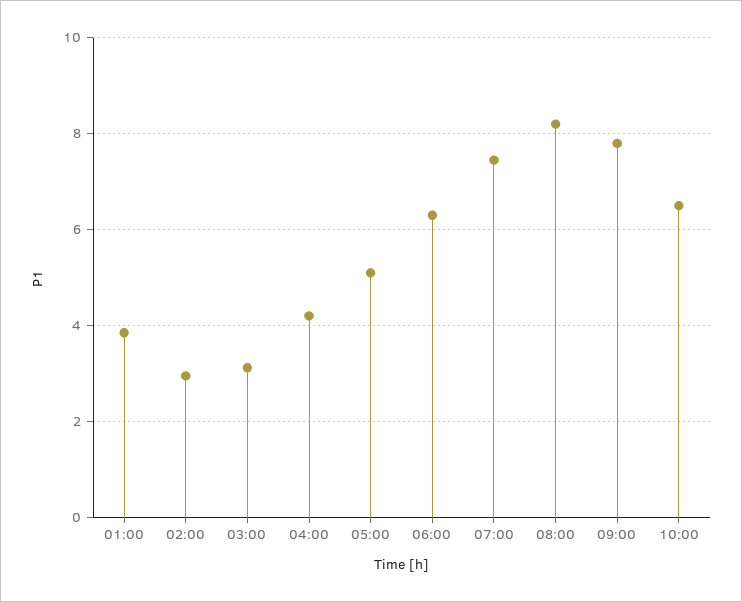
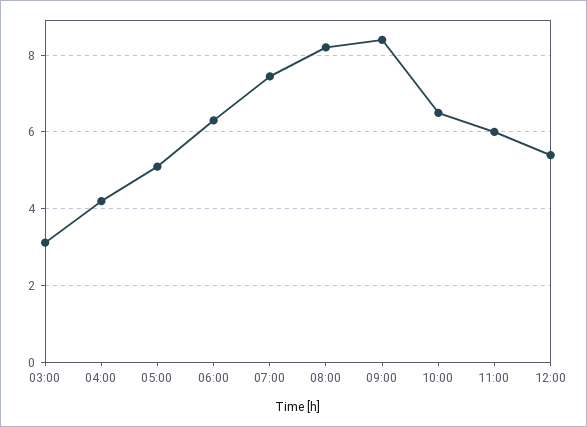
01:00: 3.8 -> none
02:00: 3 -> none
09:00: 7.8 -> 8.4
11:00: none -> 6
12:00: none -> 5.4

